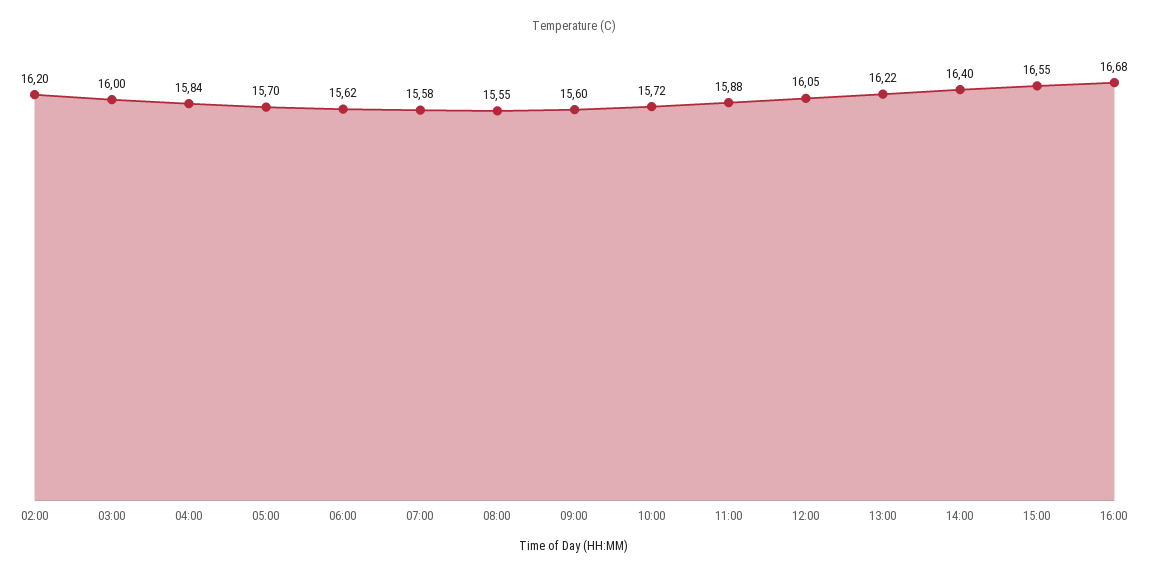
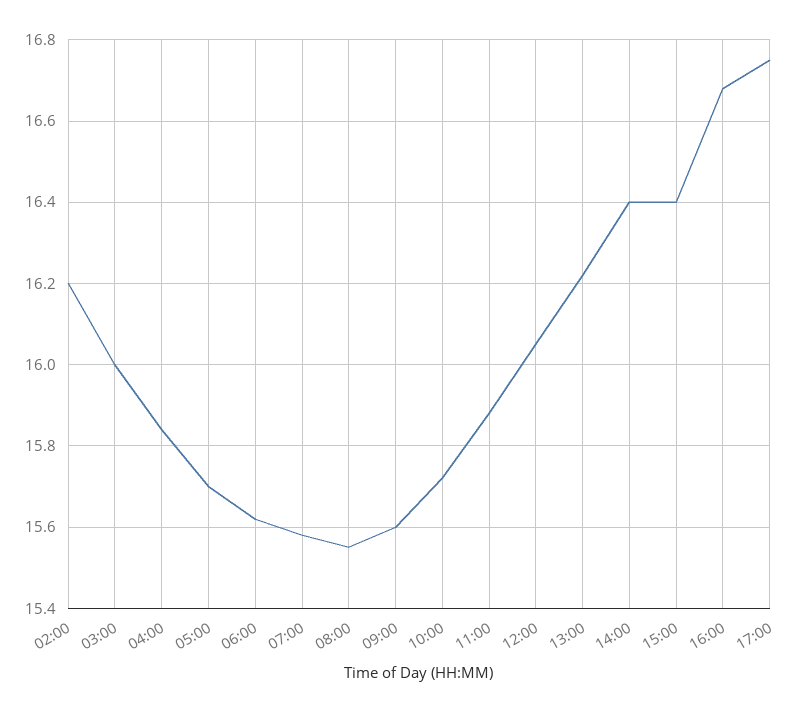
15:00: 16.55 -> 16.4
17:00: none -> 16.75

